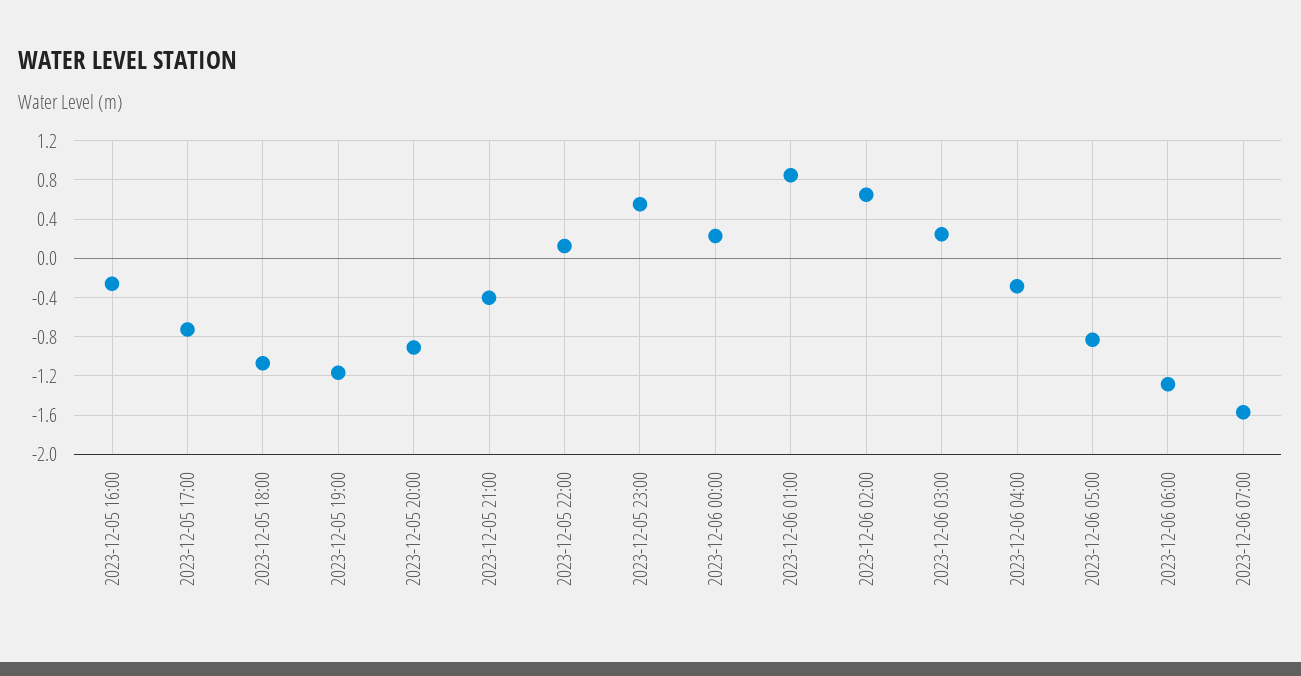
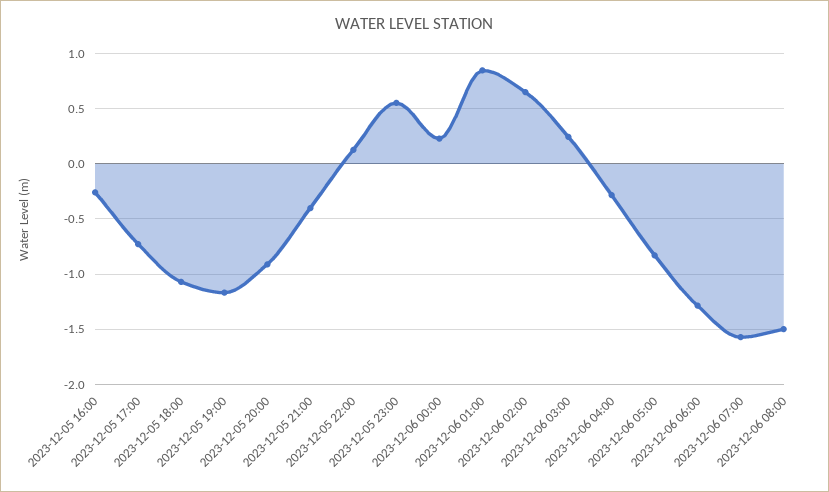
2023-12-06 08:00: none -> -1.5

